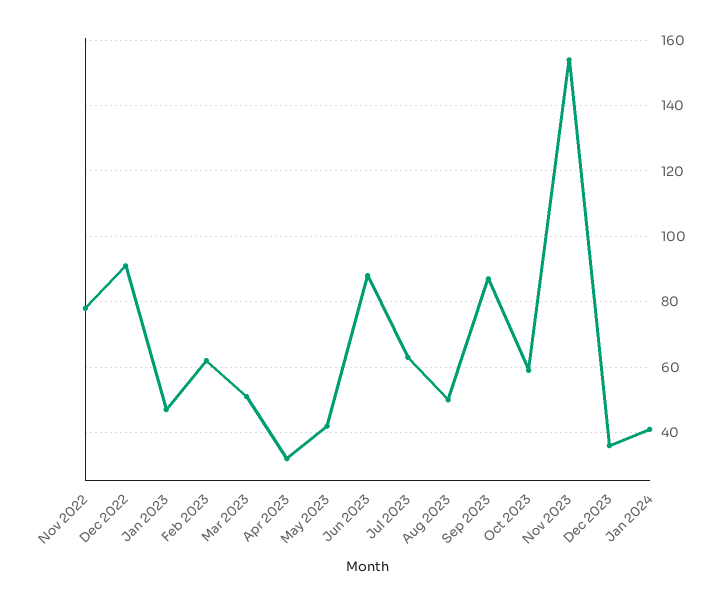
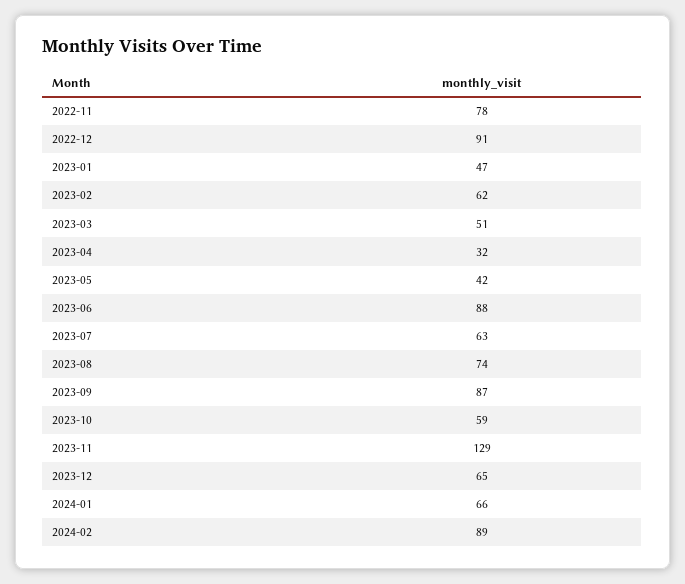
Aug 2023: 50 -> 74
Nov 2023: 155 -> 129
Dec 2023: 35 -> 65
Jan 2024: 40 -> 66
2024-02: none -> 89

